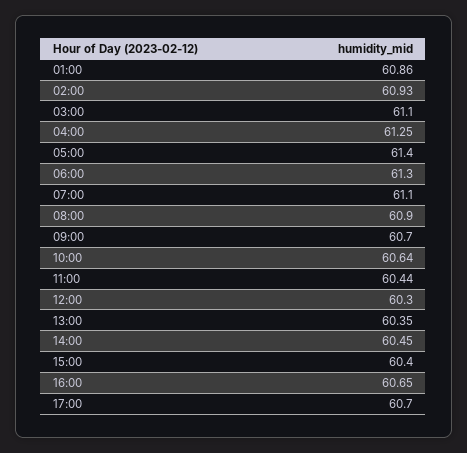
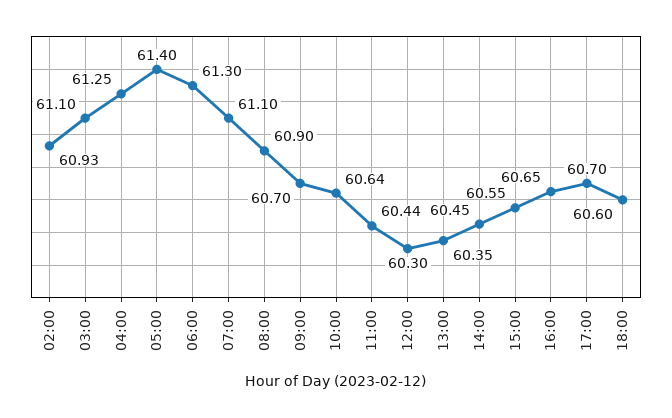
01:00: 60.86 -> none
15:00: 60.4 -> 60.55
18:00: none -> 60.6

